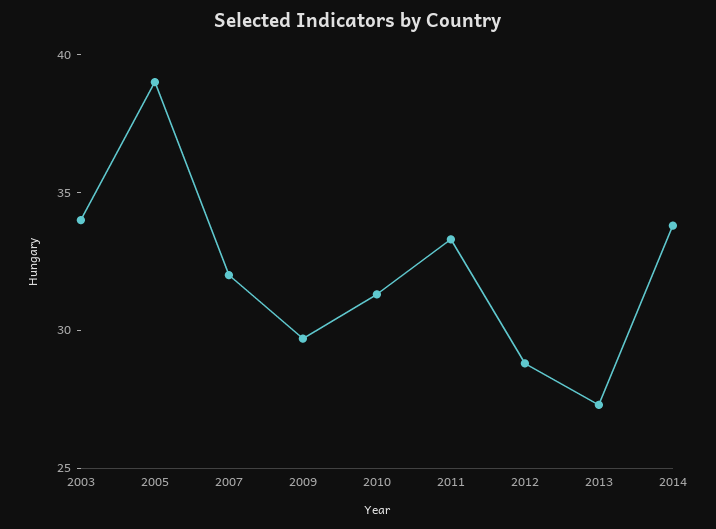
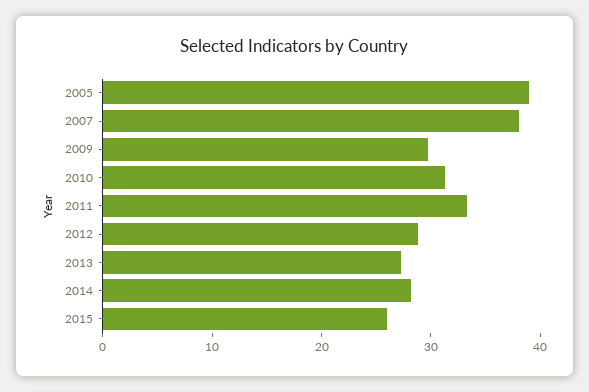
2003: 34 -> none
2007: 32 -> 38
2014: 34 -> 28
2015: none -> 26

